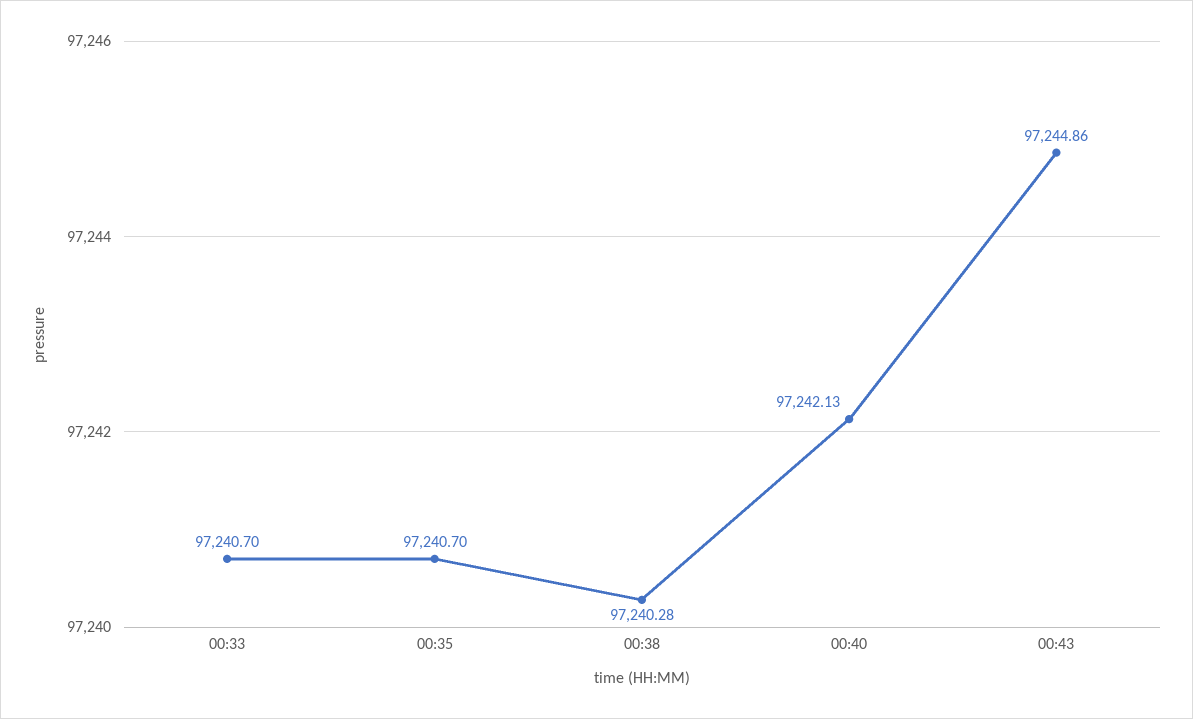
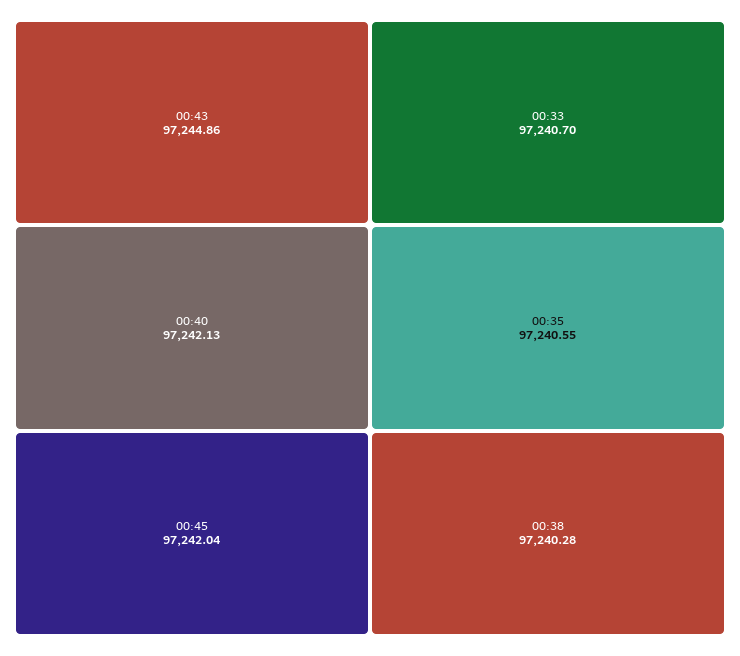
00:35: 97240.7 -> 97240.55
00:45: none -> 97242.04

